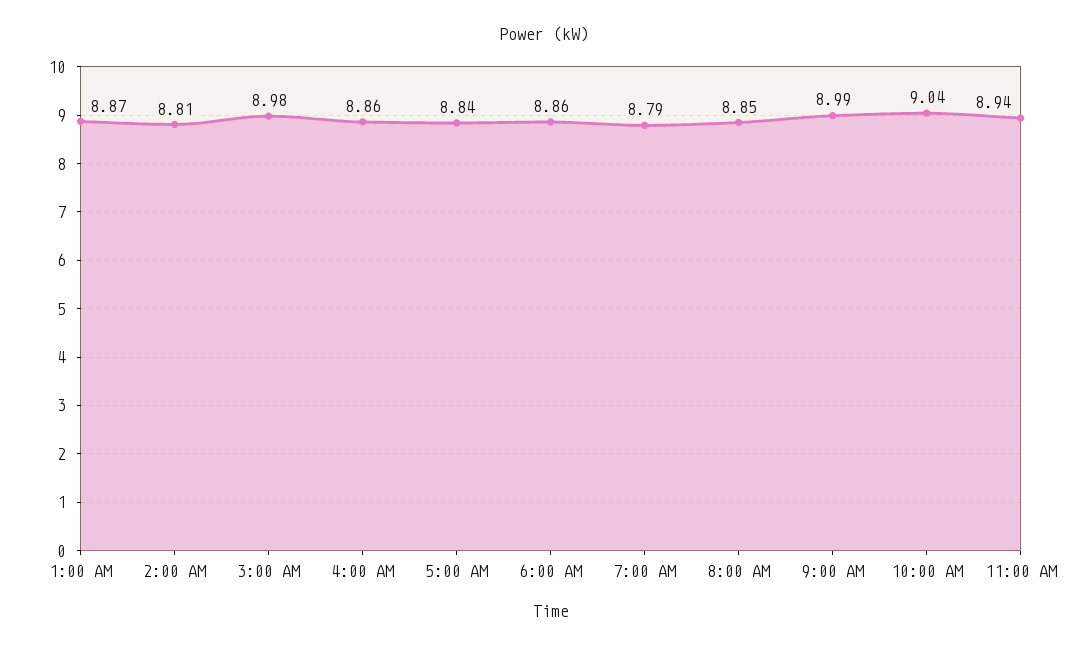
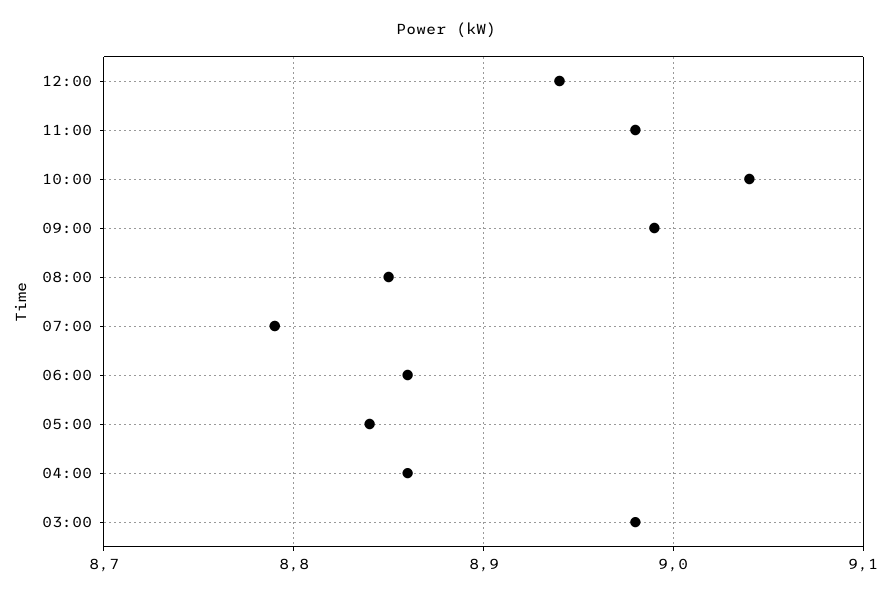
1:00 AM: 8.87 -> none
2:00 AM: 8.81 -> none
11:00 AM: 8.94 -> 8.98
12:00: none -> 8.94

